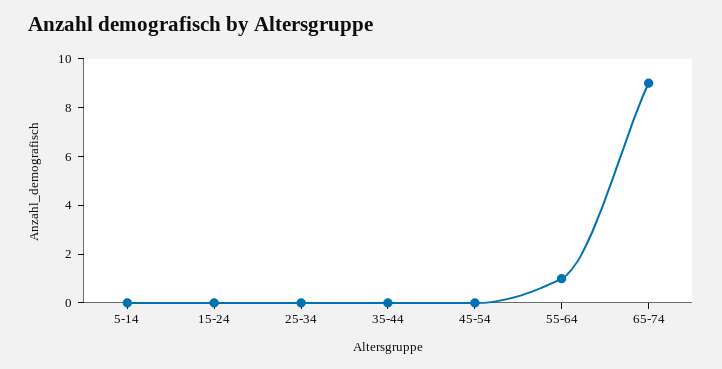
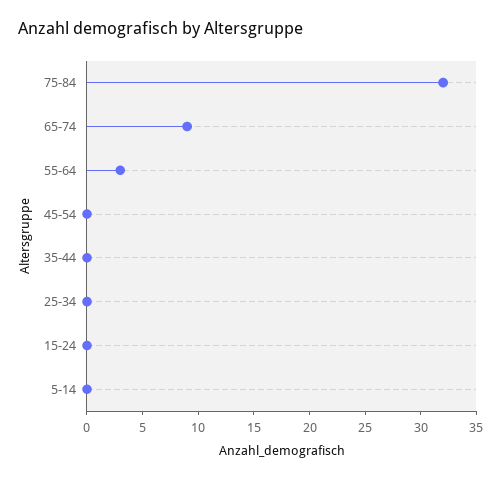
55-64: 1 -> 3
75-84: none -> 32

